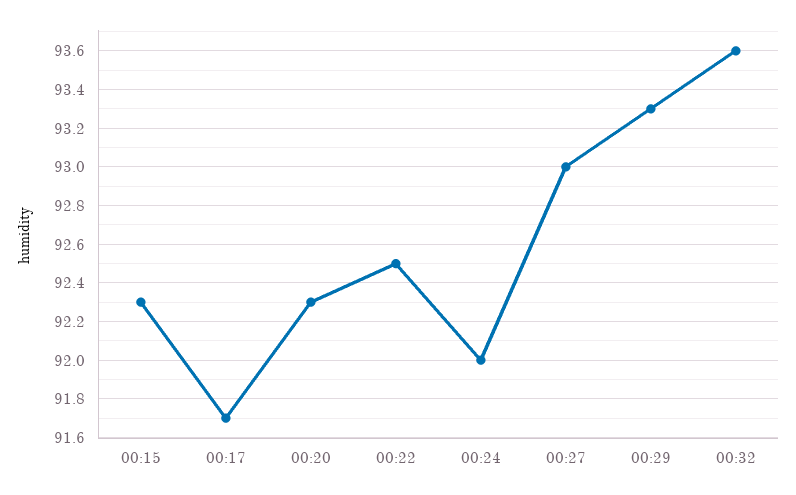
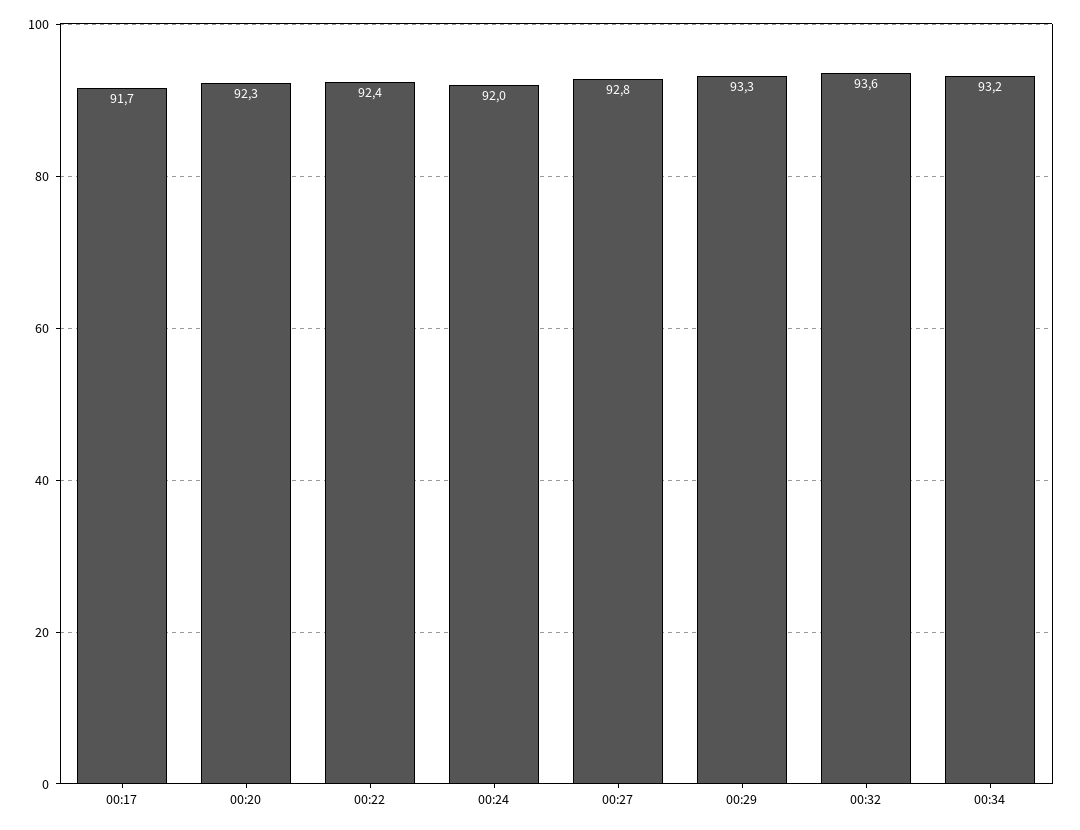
00:15: 92.3 -> none
00:22: 92.5 -> 92.4
00:27: 93 -> 92.8
00:34: none -> 93.2

